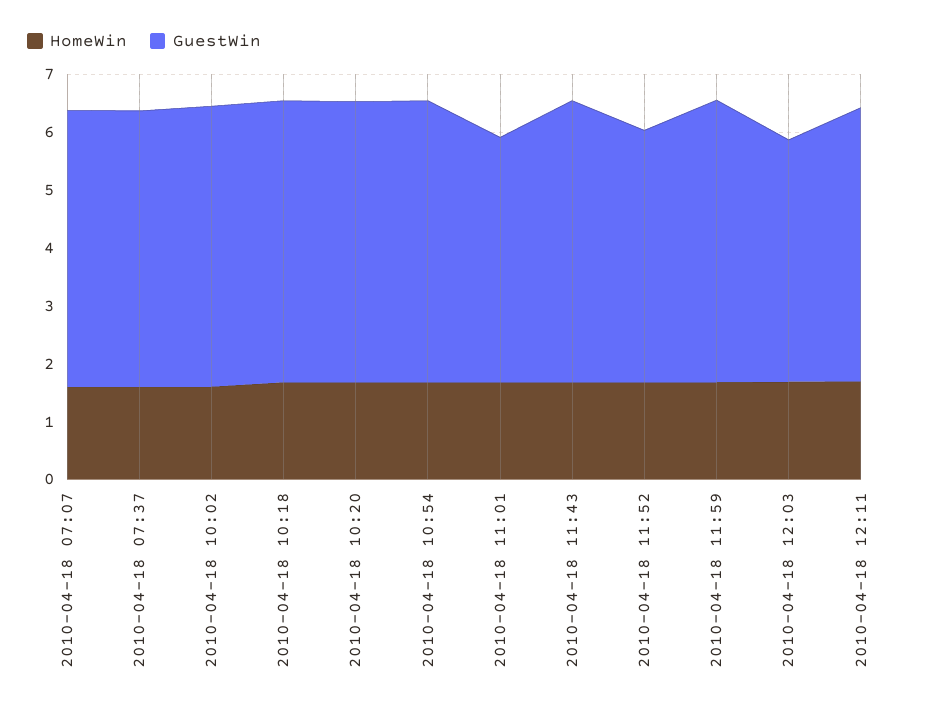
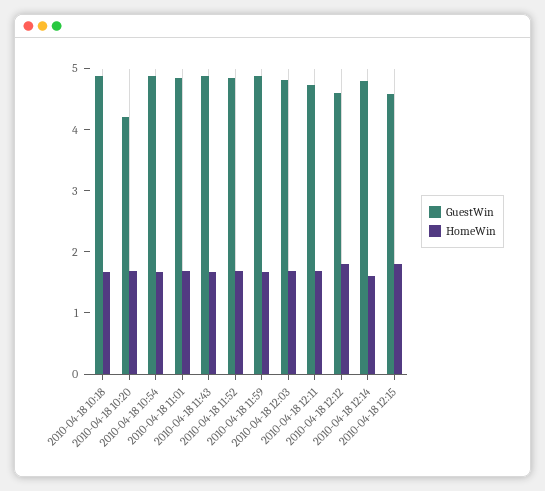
HomeWin, 2010-04-18 07:07: 1.6 -> none
GuestWin, 2010-04-18 07:07: 4.8 -> none
HomeWin, 2010-04-18 07:37: 1.6 -> none
GuestWin, 2010-04-18 07:37: 4.8 -> none
HomeWin, 2010-04-18 10:02: 1.6 -> none
GuestWin, 2010-04-18 10:02: 4.8 -> none
GuestWin, 2010-04-18 10:20: 4.8 -> 4.2
GuestWin, 2010-04-18 11:01: 4.2 -> 4.8
GuestWin, 2010-04-18 11:52: 4.4 -> 4.8
GuestWin, 2010-04-18 12:03: 4.2 -> 4.8
GuestWin, 2010-04-18 12:12: none -> 4.6
HomeWin, 2010-04-18 12:12: none -> 1.8
GuestWin, 2010-04-18 12:14: none -> 4.8
HomeWin, 2010-04-18 12:14: none -> 1.6
GuestWin, 2010-04-18 12:15: none -> 4.6
HomeWin, 2010-04-18 12:15: none -> 1.8

